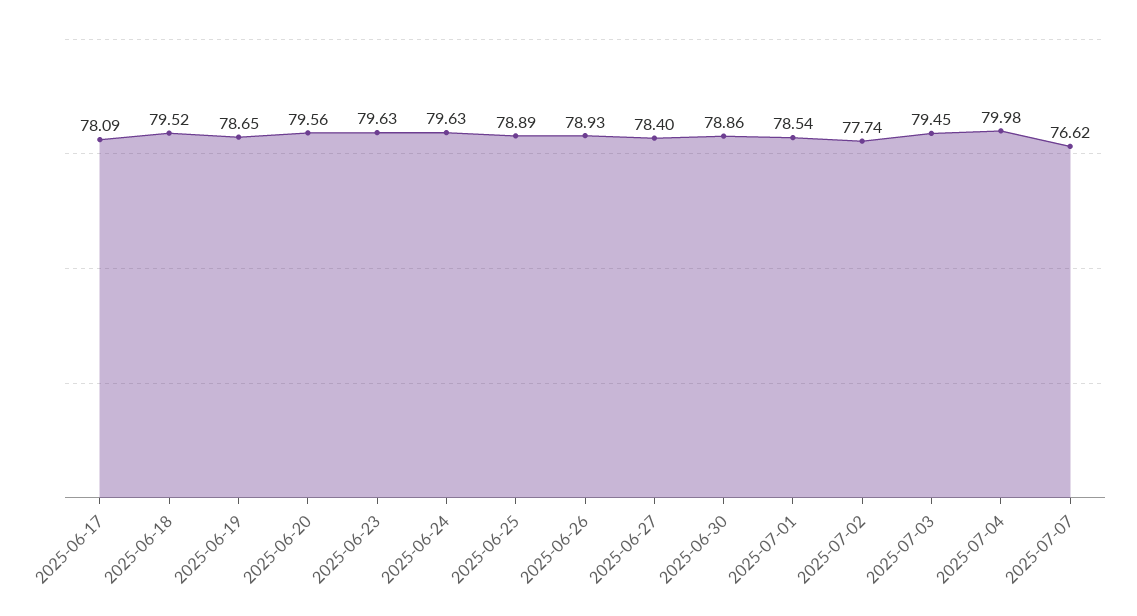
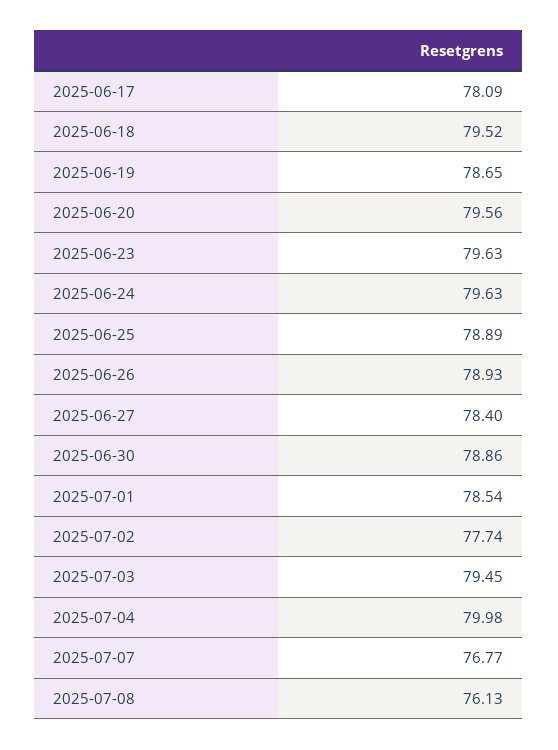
2025-07-07: 76.62 -> 76.77
2025-07-08: none -> 76.13

